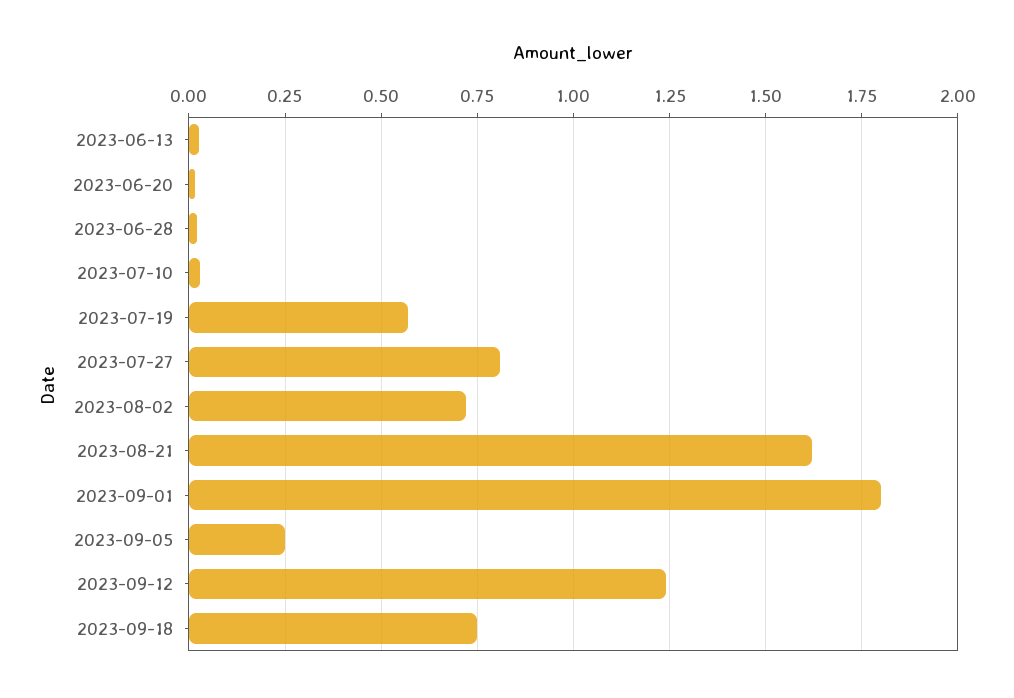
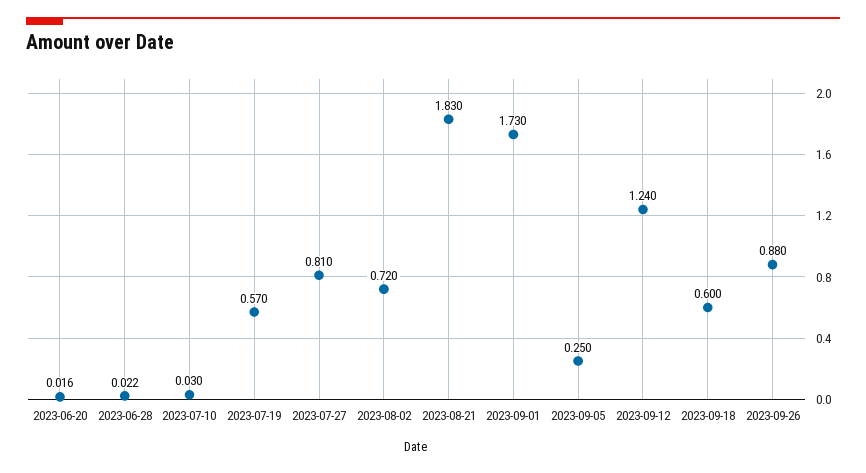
2023-06-13: 0.025 -> none
2023-08-21: 1.625 -> 1.83
2023-09-01: 1.8 -> 1.73
2023-09-18: 0.75 -> 0.6
2023-09-26: none -> 0.88

